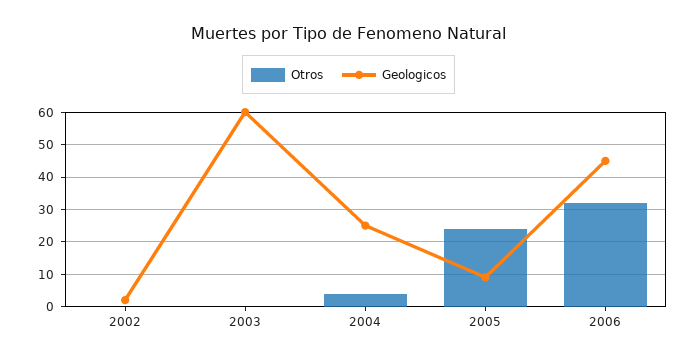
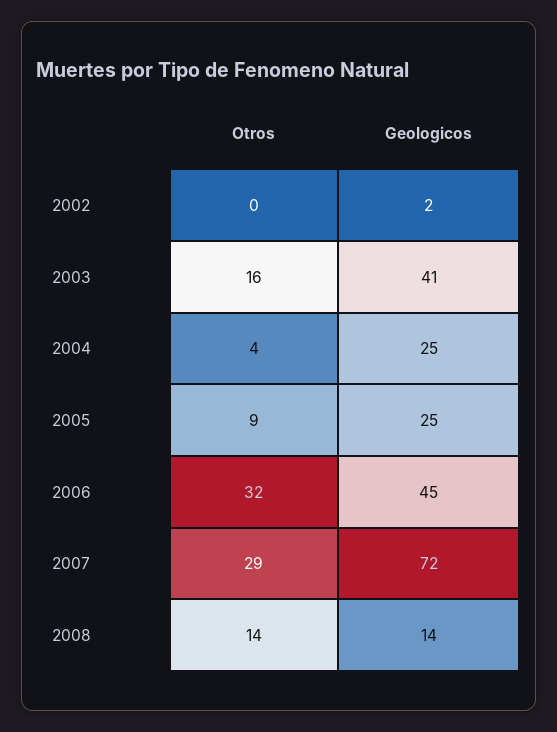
Otros, 2003: 0 -> 16
Geologicos, 2003: 60 -> 41
Otros, 2005: 25 -> 9
Geologicos, 2005: 10 -> 25
Otros, 2007: none -> 29
Geologicos, 2007: none -> 72
Otros, 2008: none -> 14
Geologicos, 2008: none -> 14

